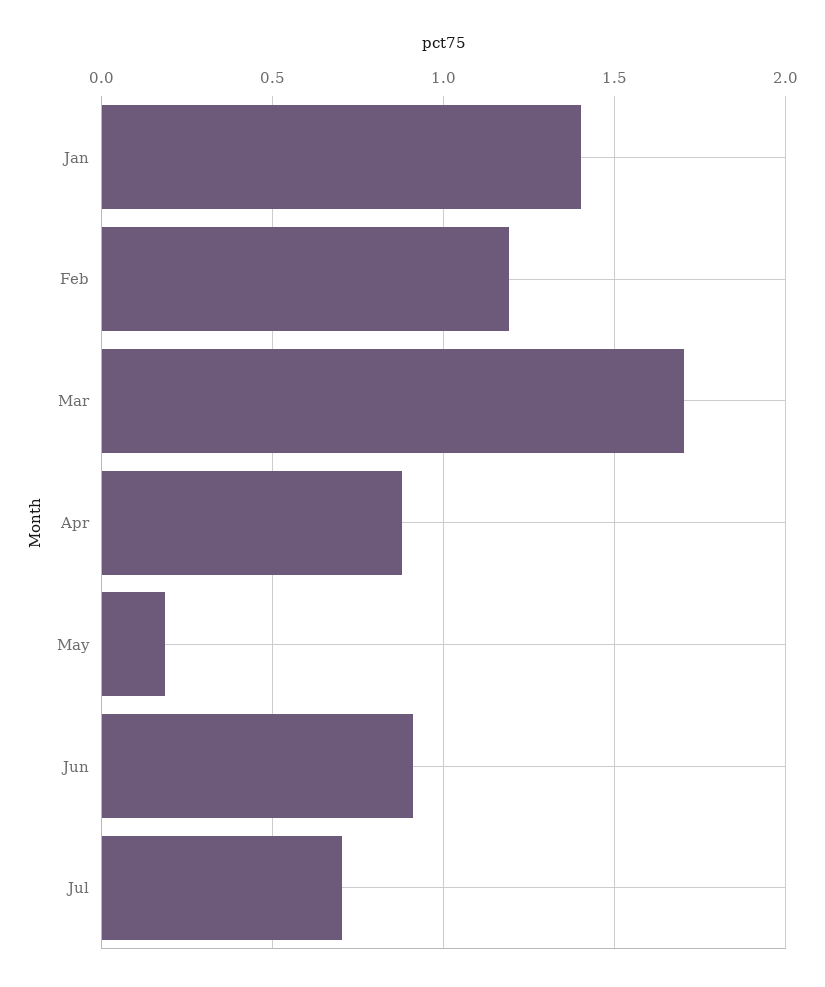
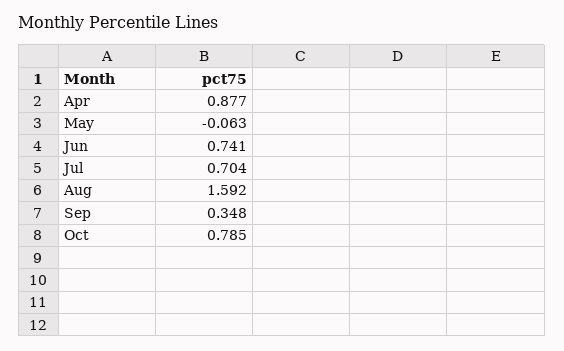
Jan: 1.4 -> none
Feb: 1.2 -> none
Mar: 1.7 -> none
May: 0.2 -> -0.063
Jun: 0.9 -> 0.741
Aug: none -> 1.592
Sep: none -> 0.348
Oct: none -> 0.785

